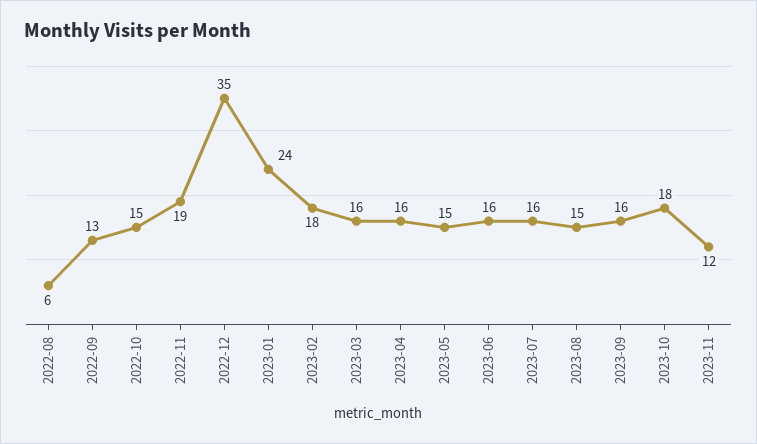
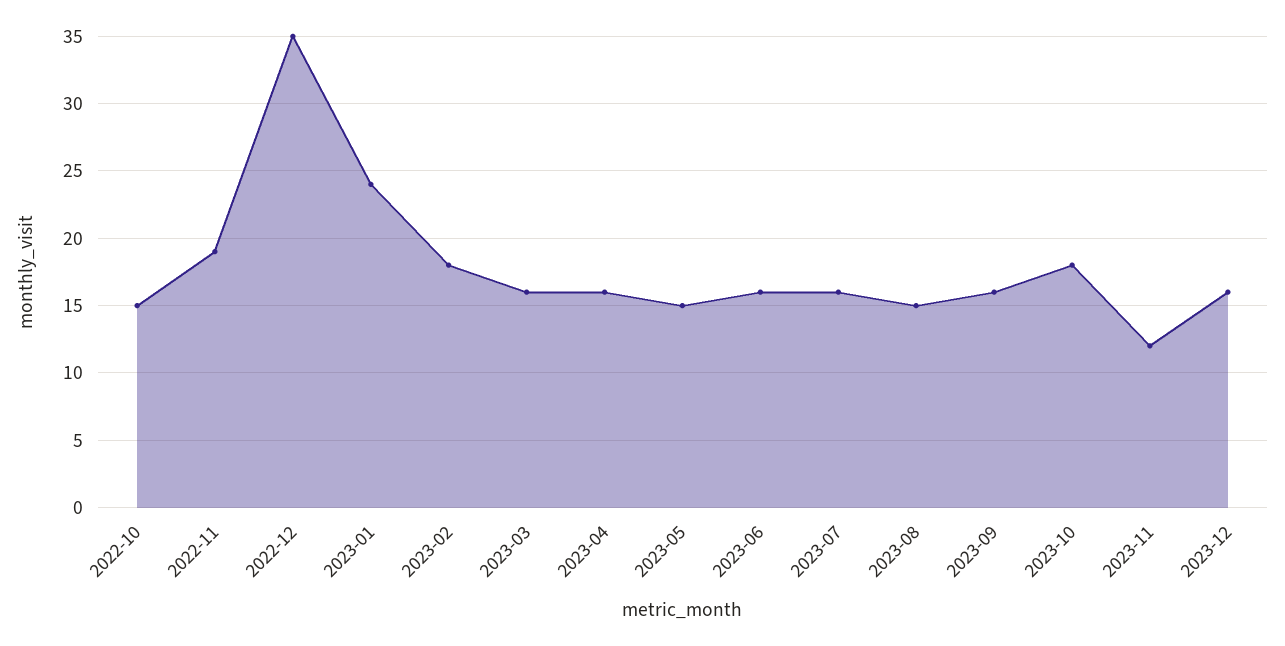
2022-08: 6 -> none
2022-09: 13 -> none
2023-12: none -> 16

